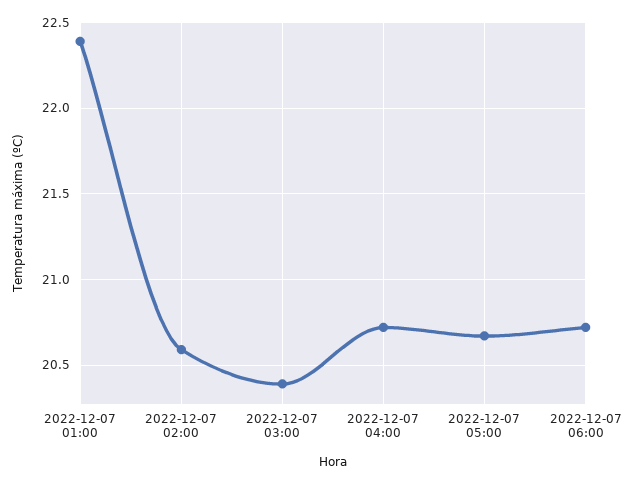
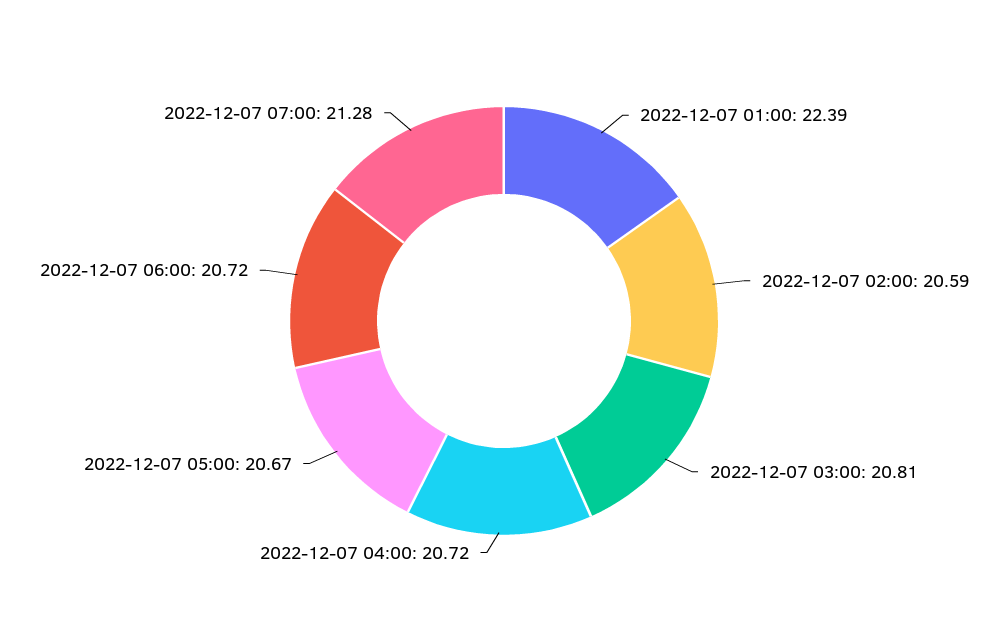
2022-12-07 03:00: 20.4 -> 20.81
2022-12-07 07:00: none -> 21.28

